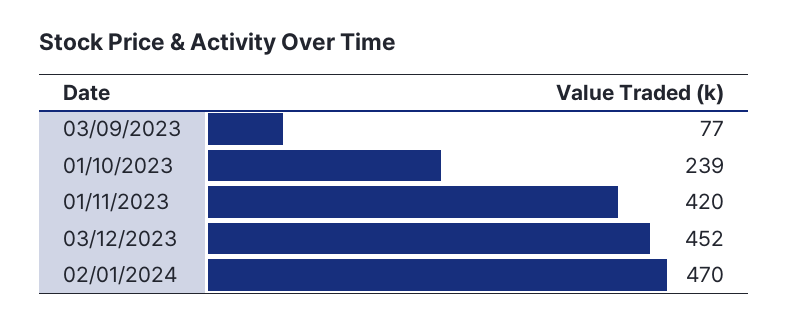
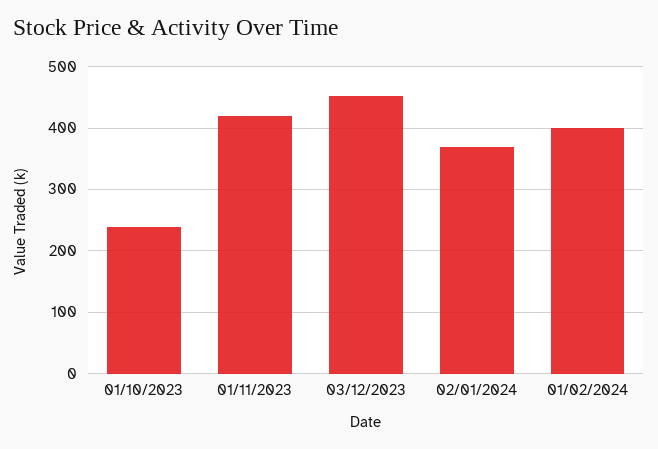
03/09/2023: 77 -> none
02/01/2024: 470 -> 370
01/02/2024: none -> 400

